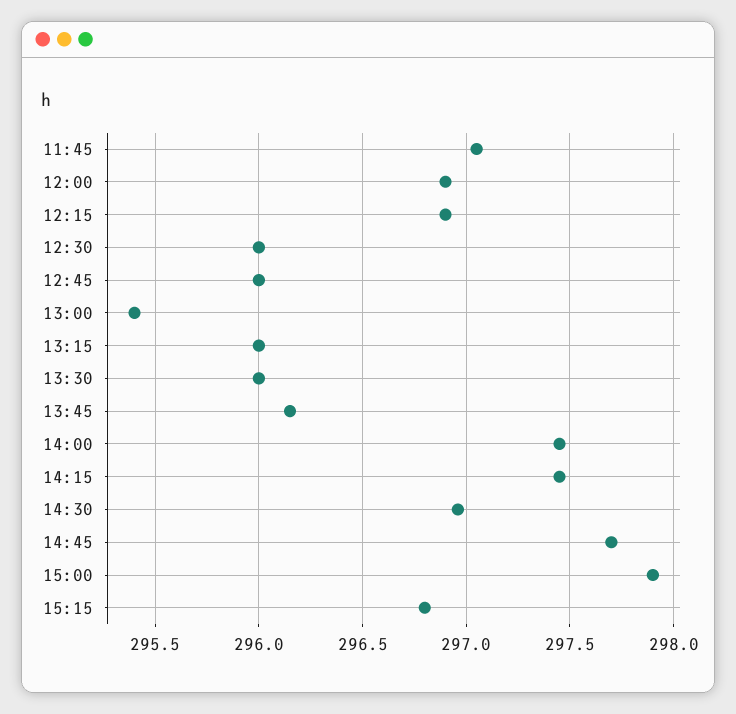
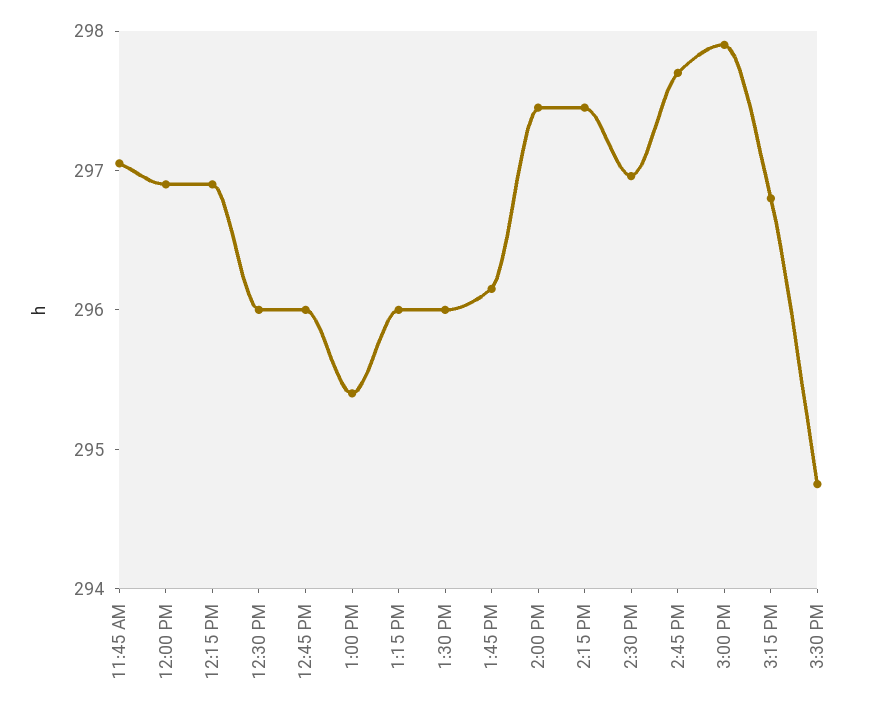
3:30 PM: none -> 294.8

